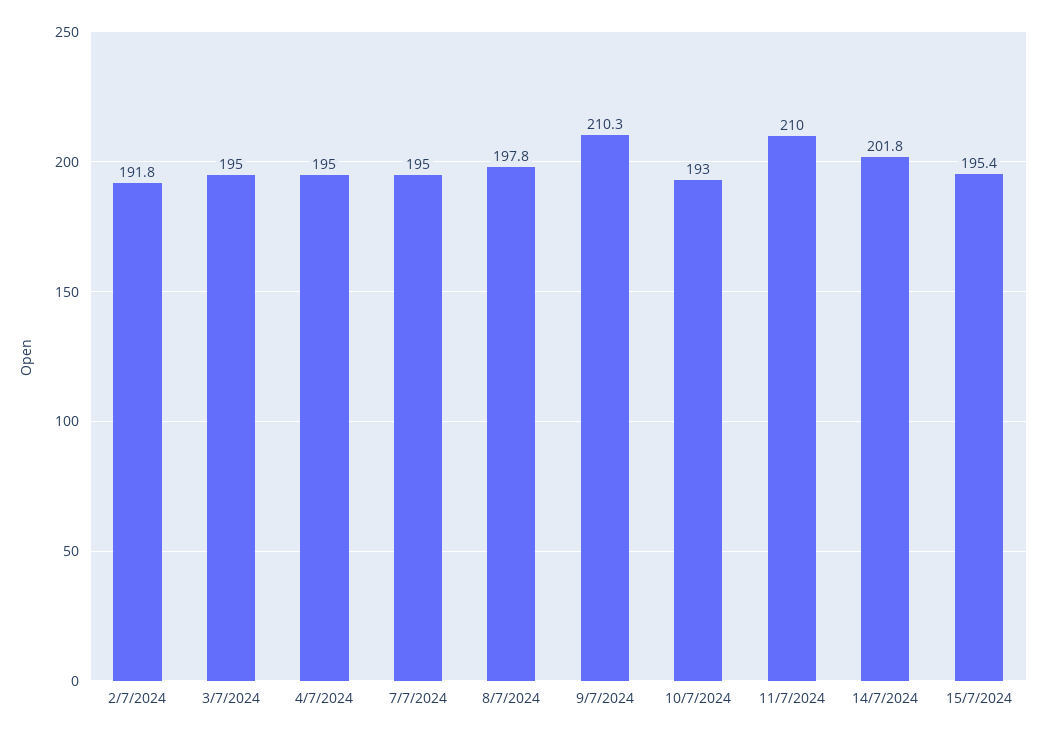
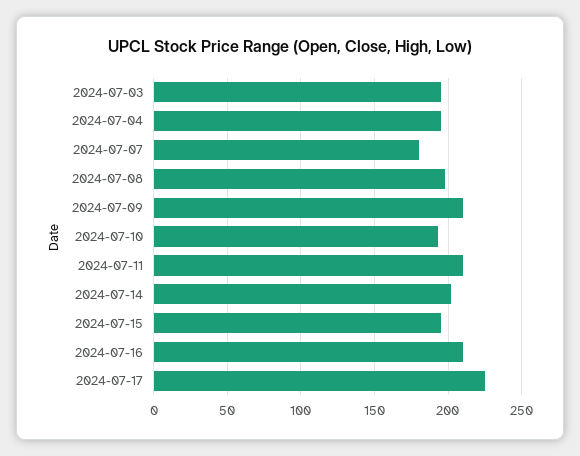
2/7/2024: 191.8 -> none
7/7/2024: 195 -> 180
2024-07-16: none -> 210
2024-07-17: none -> 225

